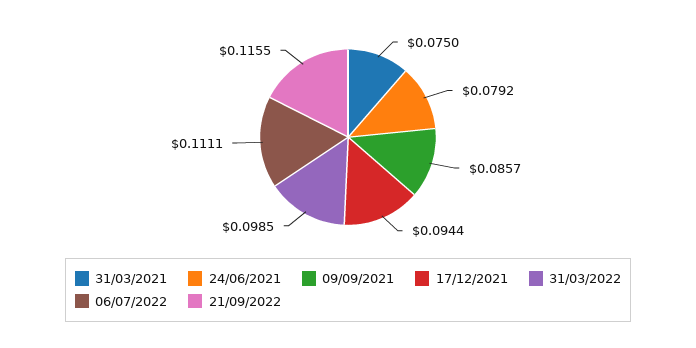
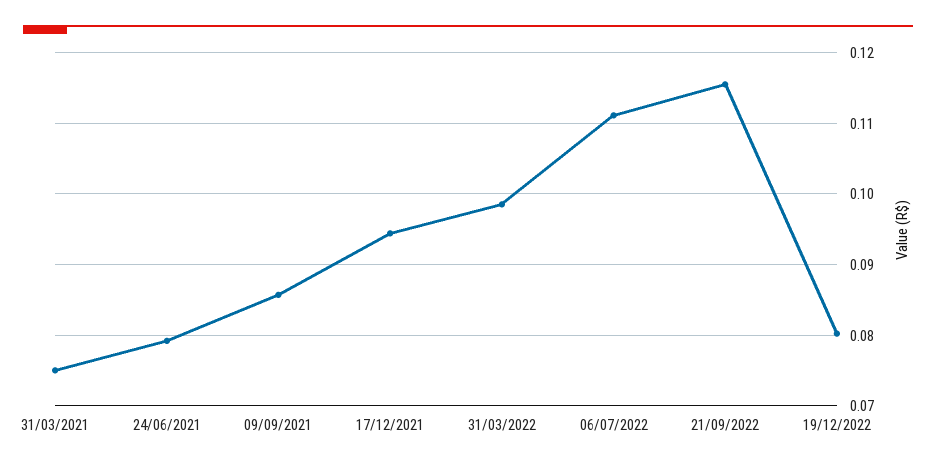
19/12/2022: none -> 0.08

